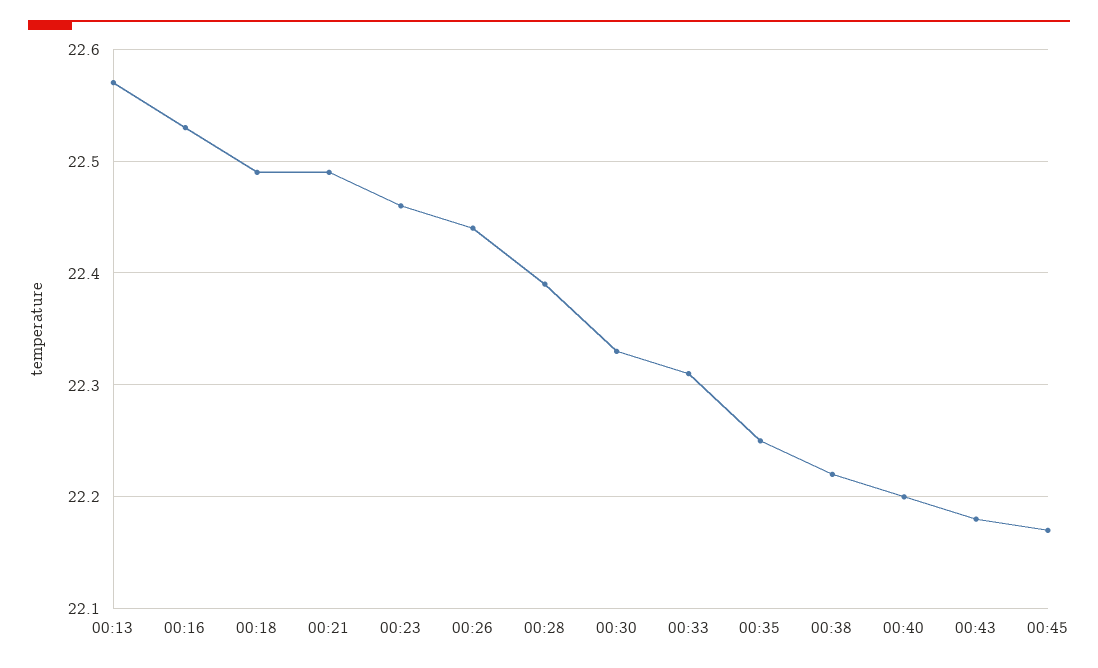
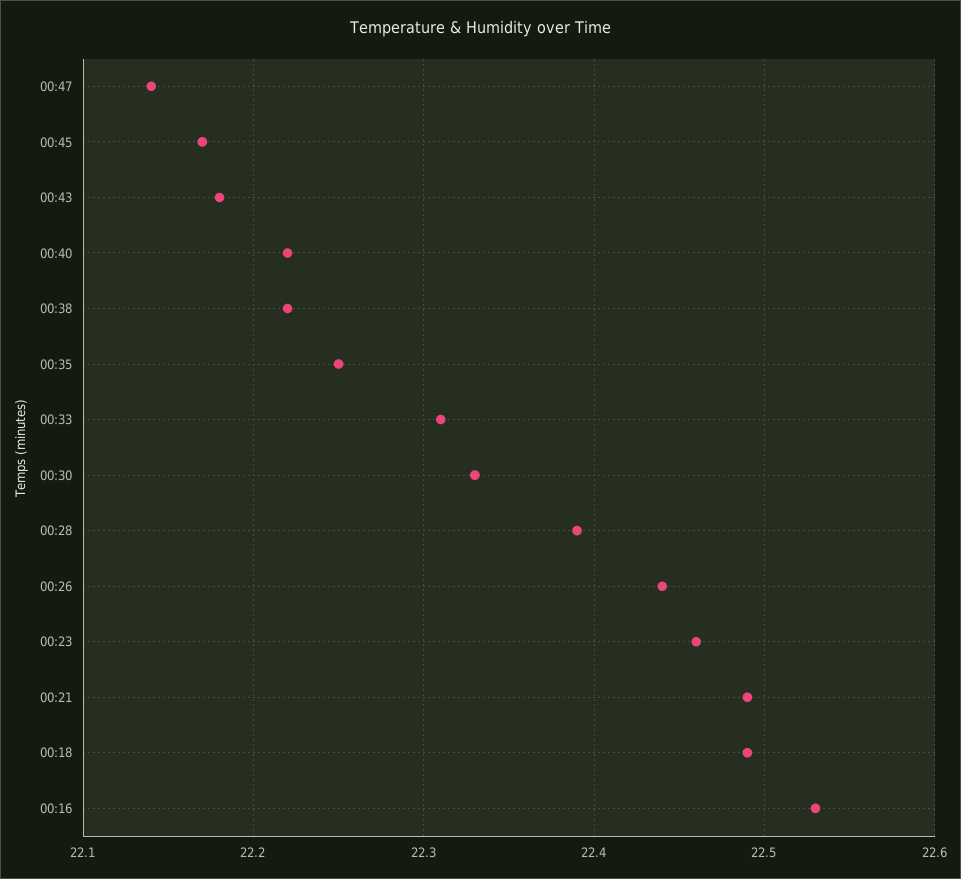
00:13: 22.57 -> none
00:40: 22.2 -> 22.22
00:47: none -> 22.14

